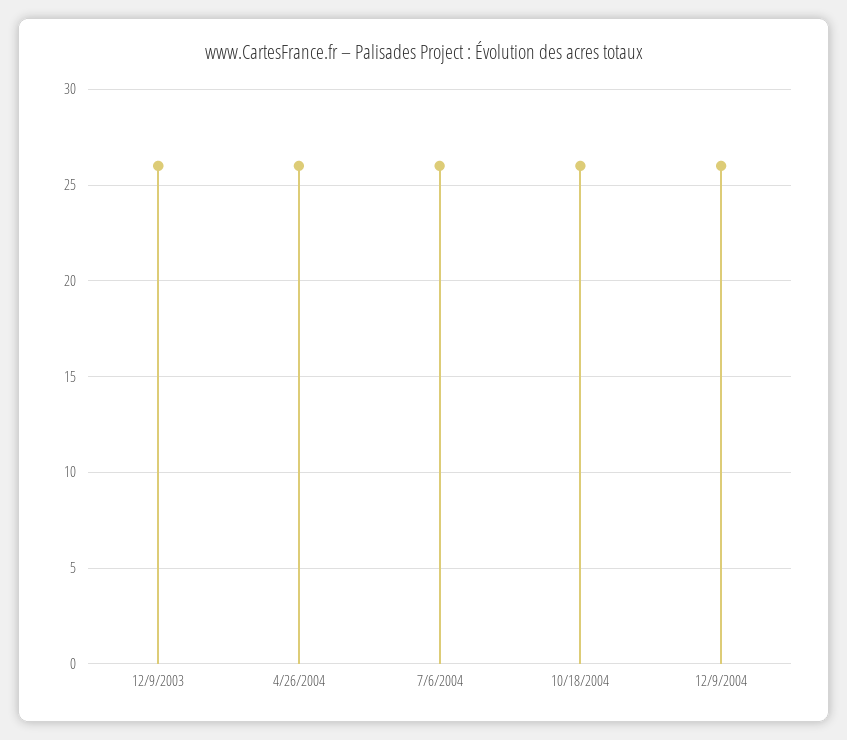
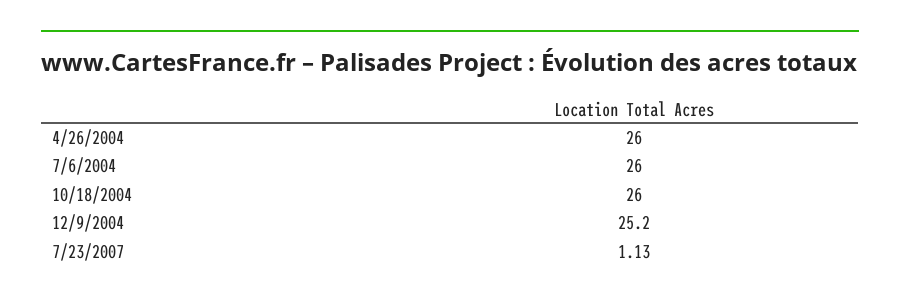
12/9/2003: 26 -> none
12/9/2004: 26 -> 25.2
7/23/2007: none -> 1.13

